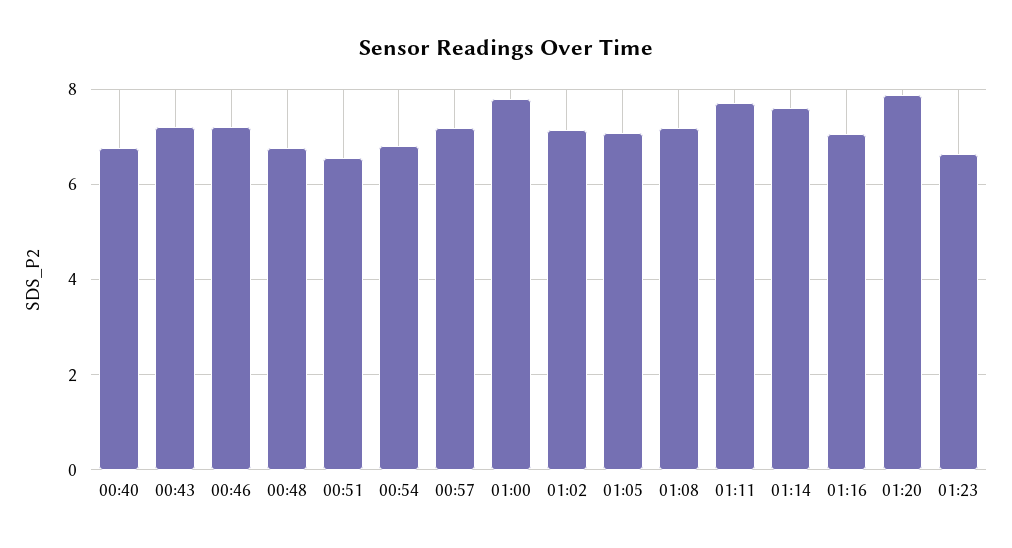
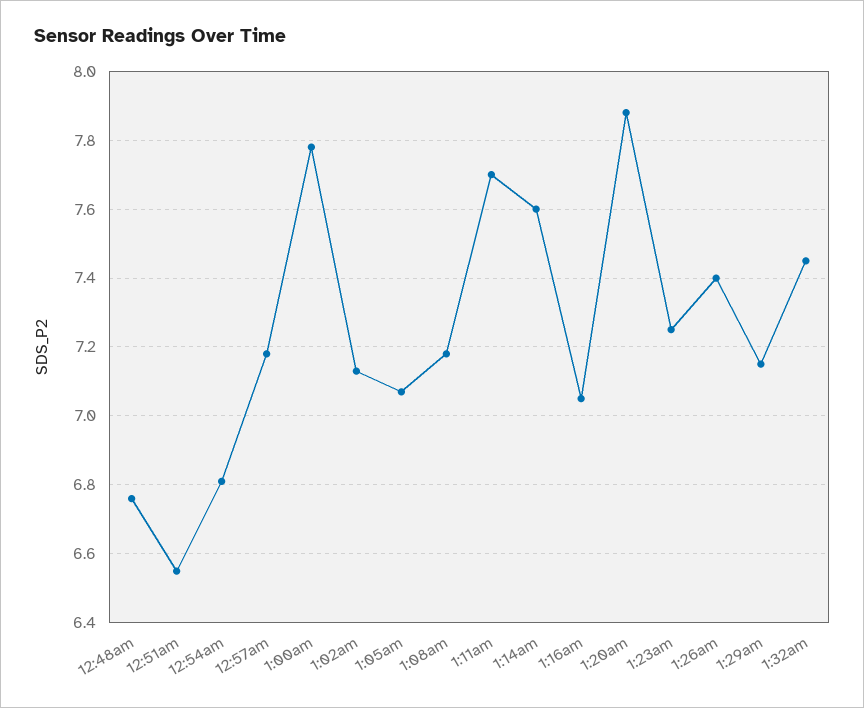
00:40: 6.8 -> none
00:43: 7.2 -> none
00:46: 7.2 -> none
01:23: 6.6 -> 7.25
1:26am: none -> 7.4
1:29am: none -> 7.15
1:32am: none -> 7.45

